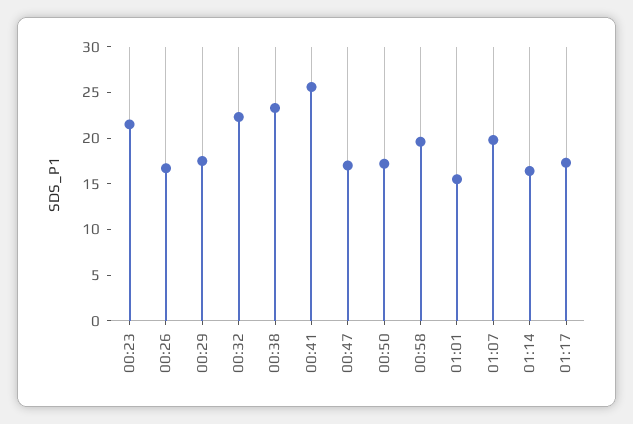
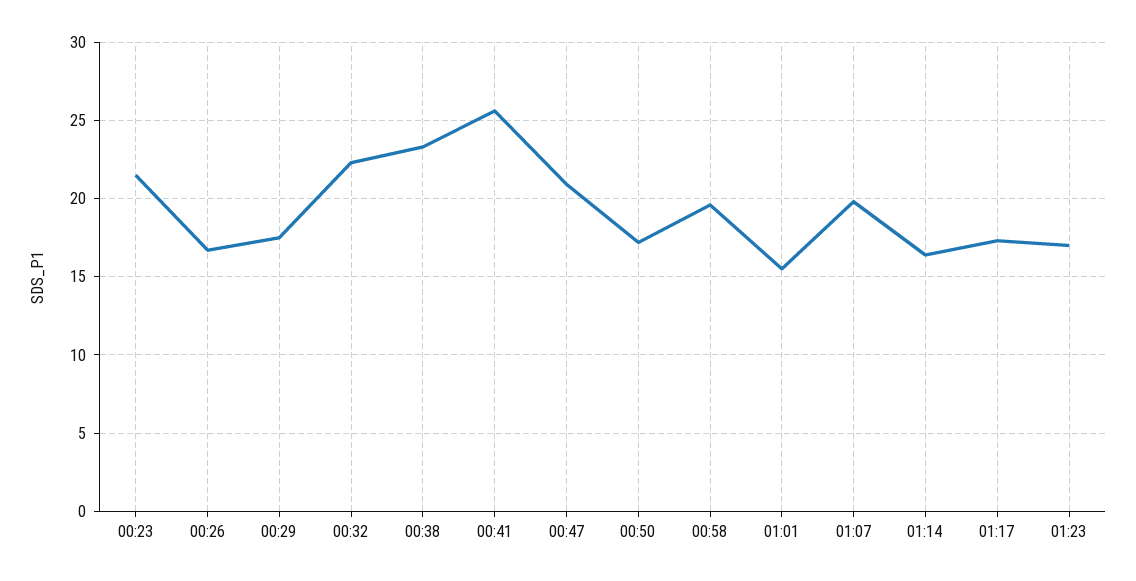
00:47: 17 -> 21
01:23: none -> 17

